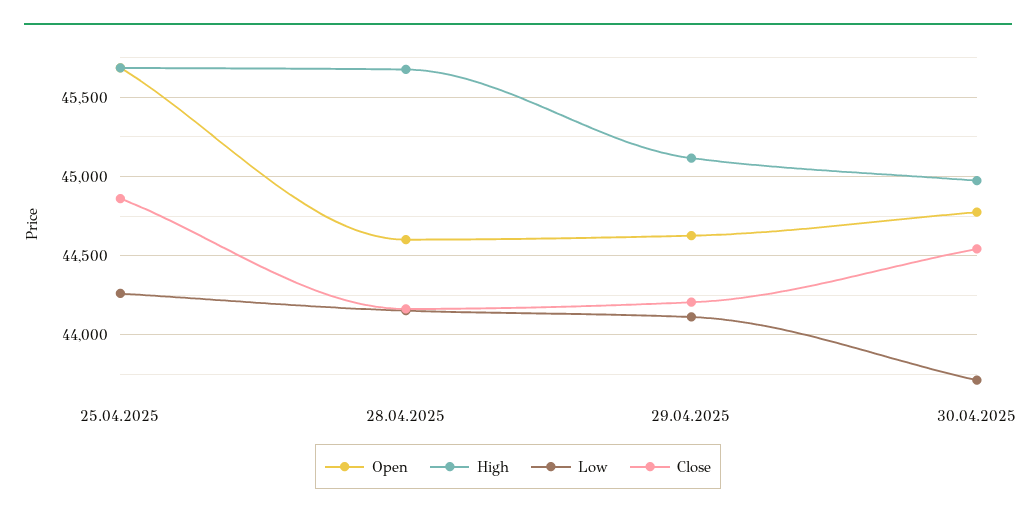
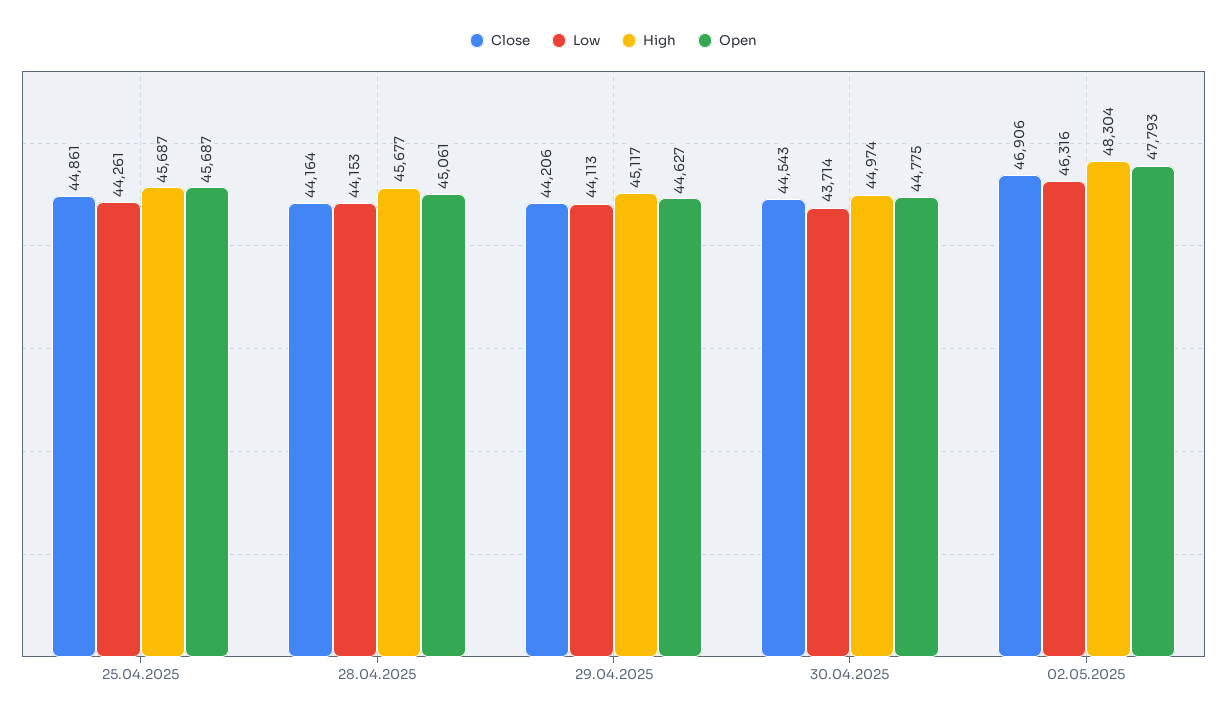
Open, 28.04.2025: 44600 -> 45061
Close, 02.05.2025: none -> 46906
Low, 02.05.2025: none -> 46316
High, 02.05.2025: none -> 48304
Open, 02.05.2025: none -> 47793

